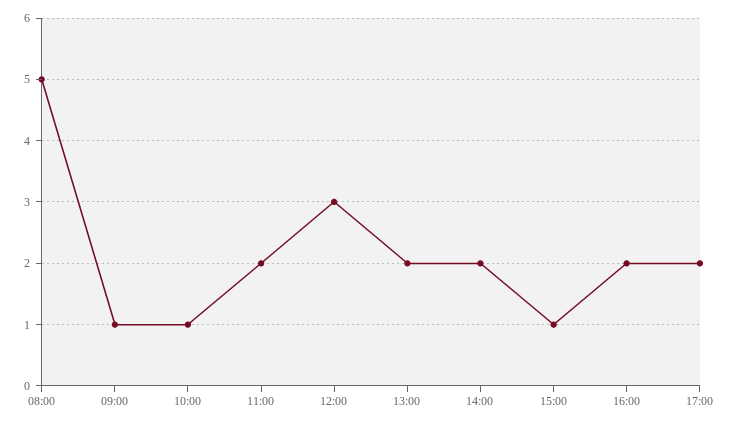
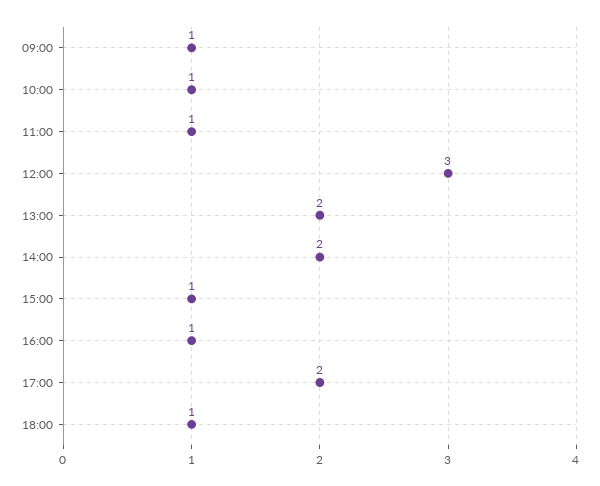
08:00: 5 -> none
11:00: 2 -> 1
16:00: 2 -> 1
18:00: none -> 1

